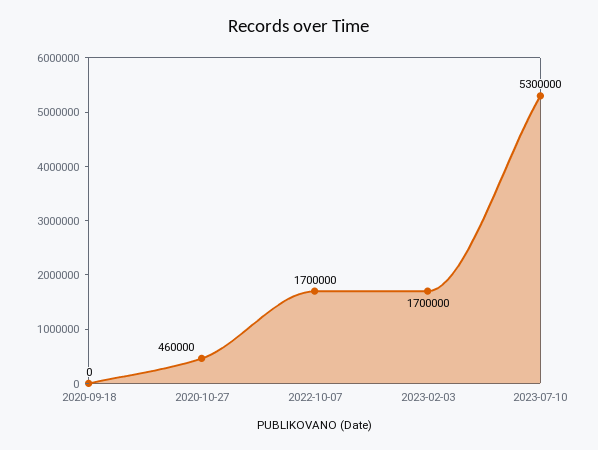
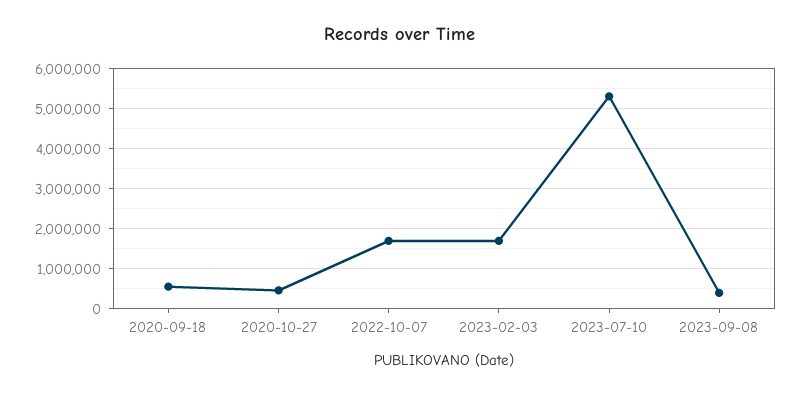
2020-09-18: 0 -> 600000
2023-09-08: none -> 400000

